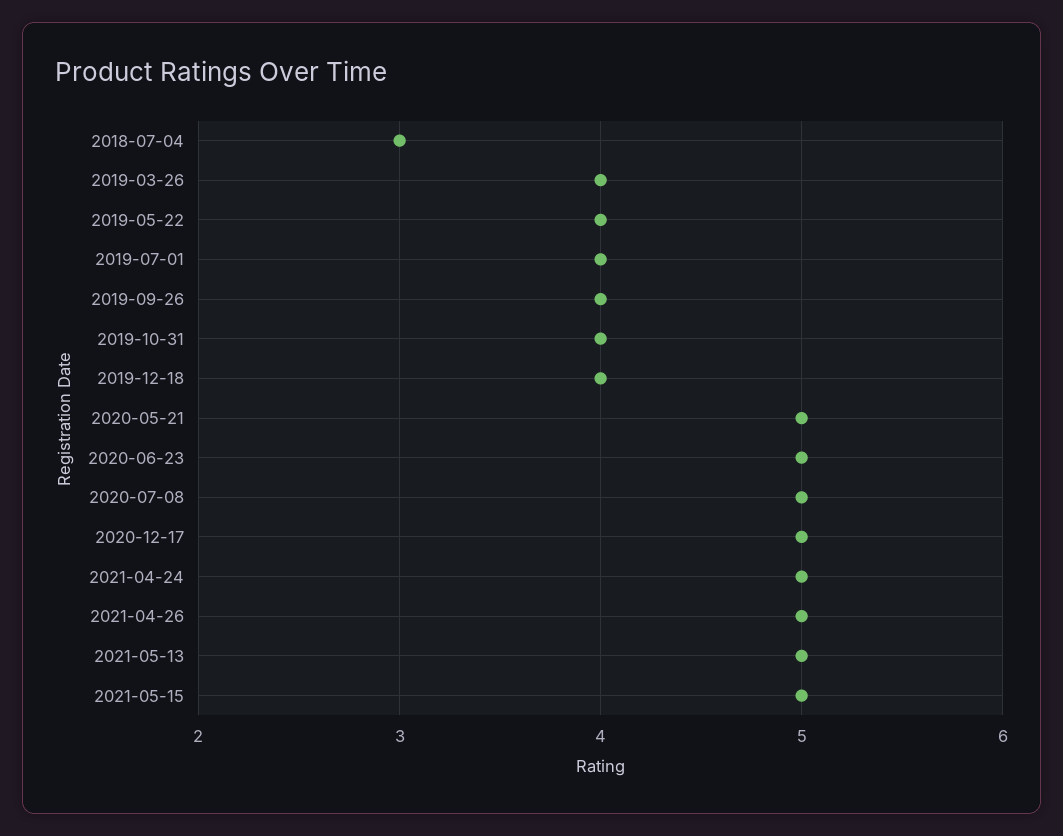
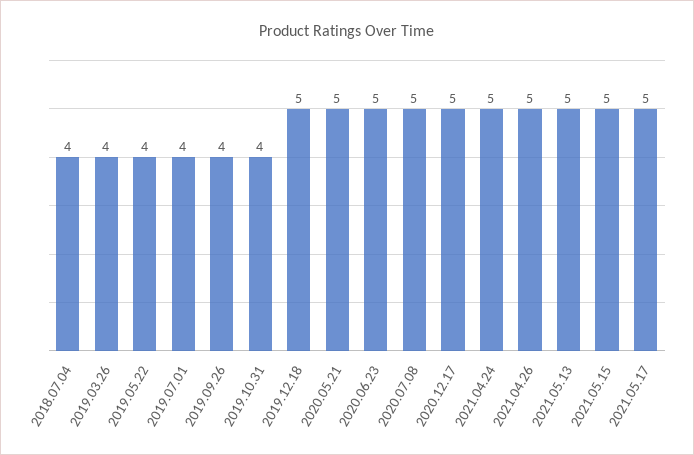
2018-07-04: 3 -> 4
2019-12-18: 4 -> 5
2021.05.17: none -> 5

